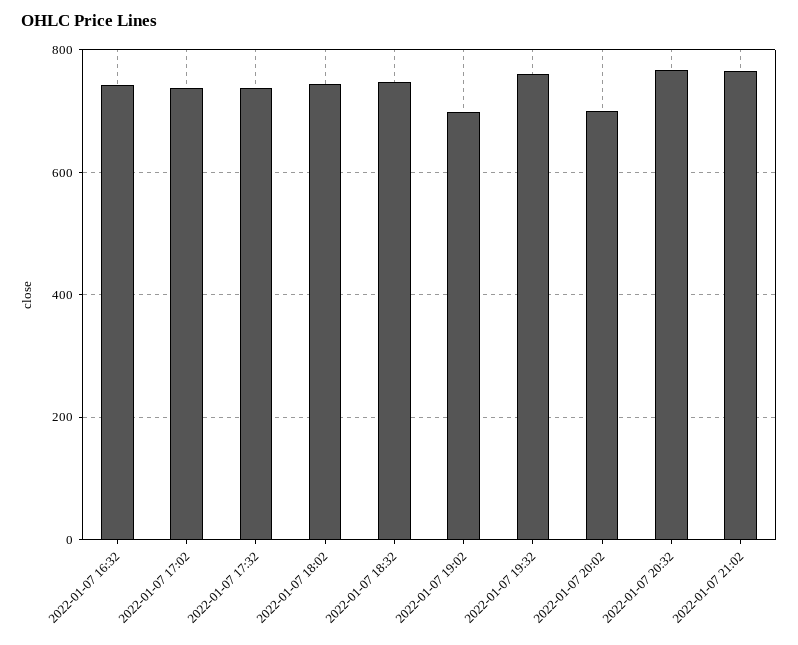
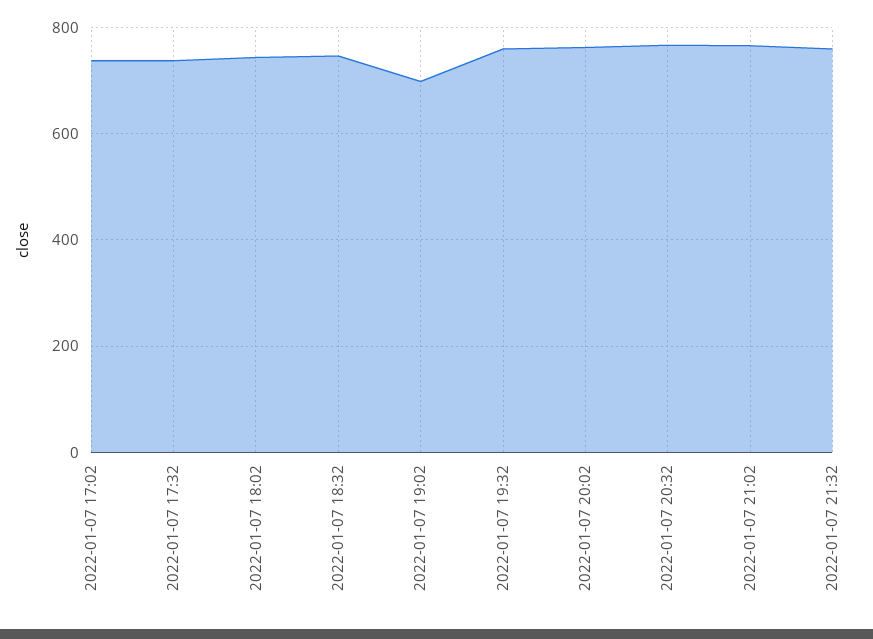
2022-01-07 16:32: 740 -> none
2022-01-07 20:02: 700 -> 760
2022-01-07 21:32: none -> 760

